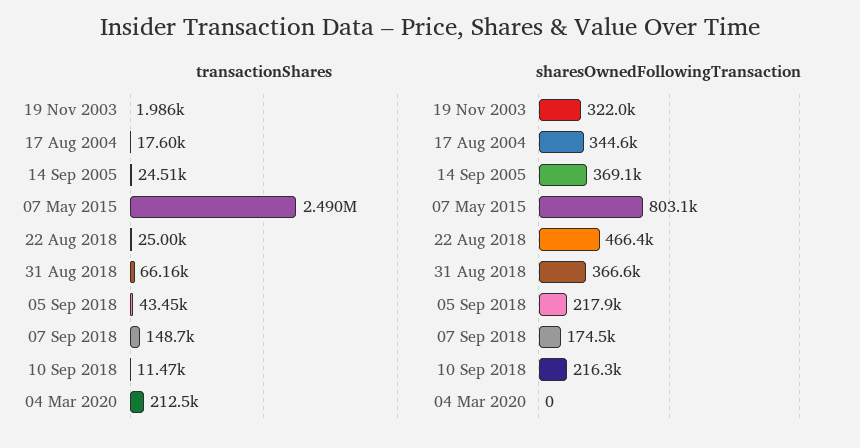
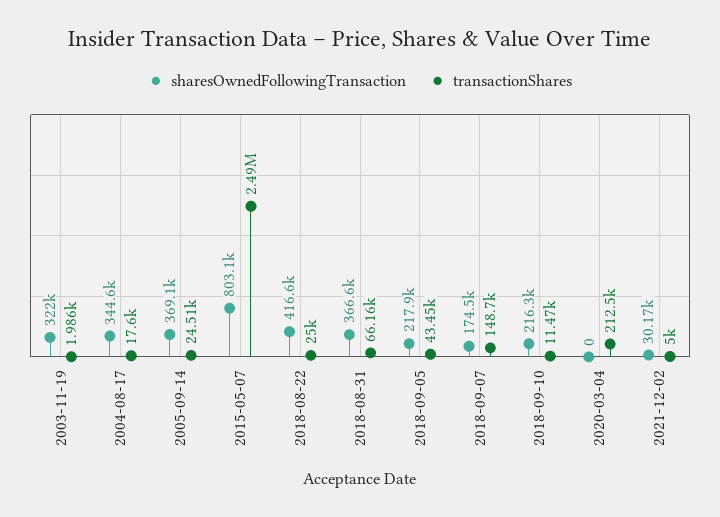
sharesOwnedFollowingTransaction, 22 Aug 2018: 466400 -> 416600
sharesOwnedFollowingTransaction, 2021-12-02: none -> 30170
transactionShares, 2021-12-02: none -> 5000

